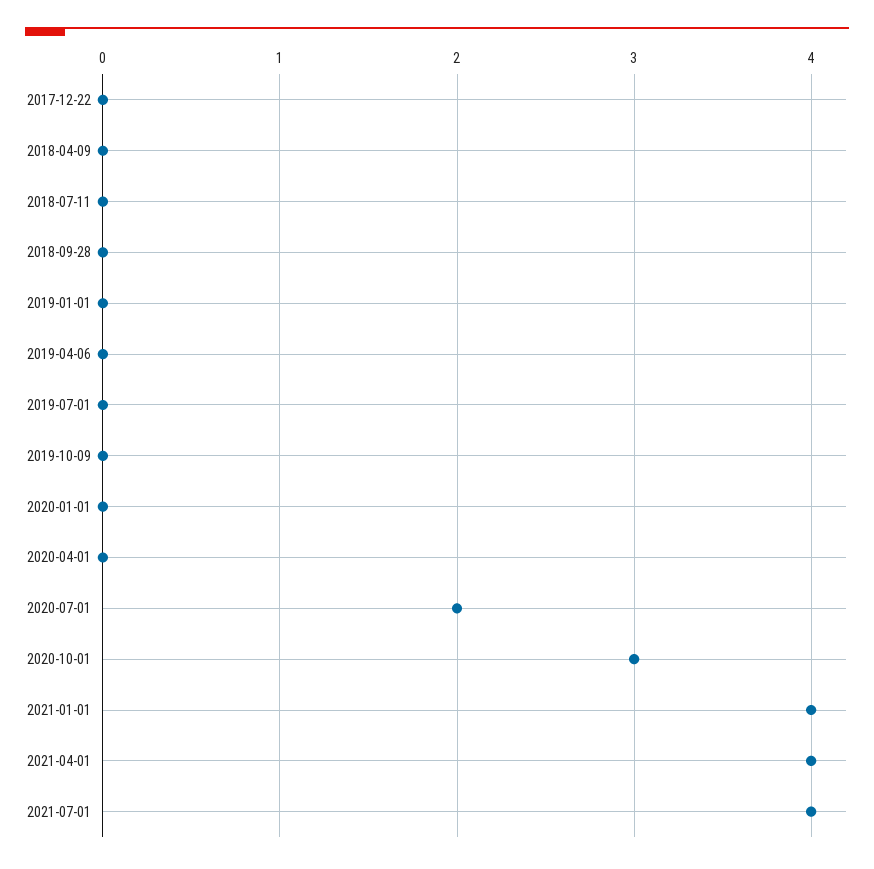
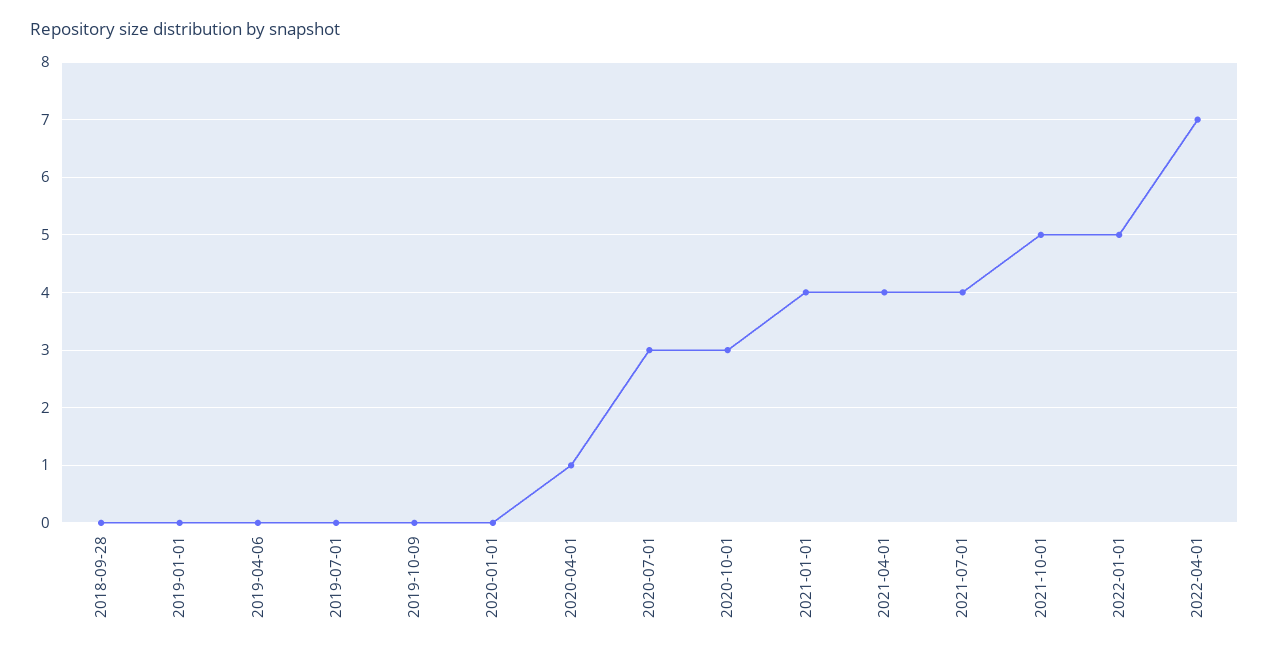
2017-12-22: 0 -> none
2018-04-09: 0 -> none
2018-07-11: 0 -> none
2020-04-01: 0 -> 1
2020-07-01: 2 -> 3
2021-10-01: none -> 5
2022-01-01: none -> 5
2022-04-01: none -> 7

